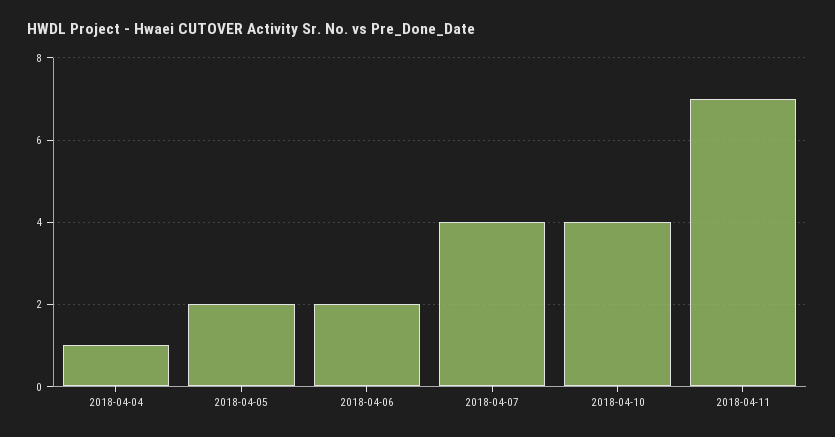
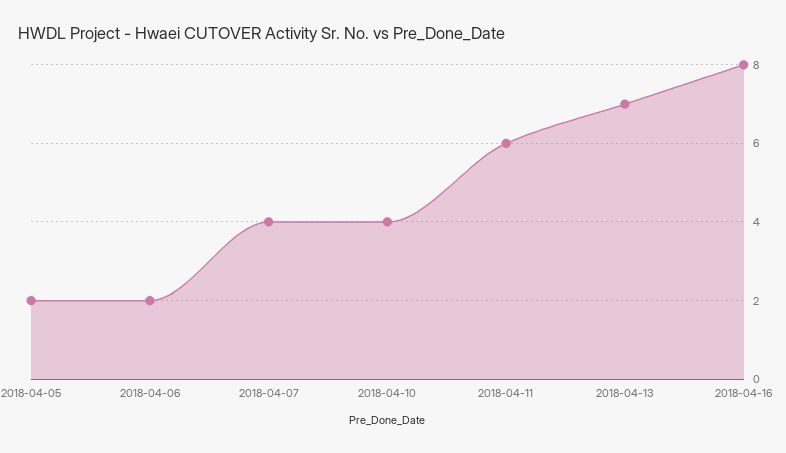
2018-04-04: 1 -> none
2018-04-11: 7 -> 6
2018-04-13: none -> 7
2018-04-16: none -> 8

